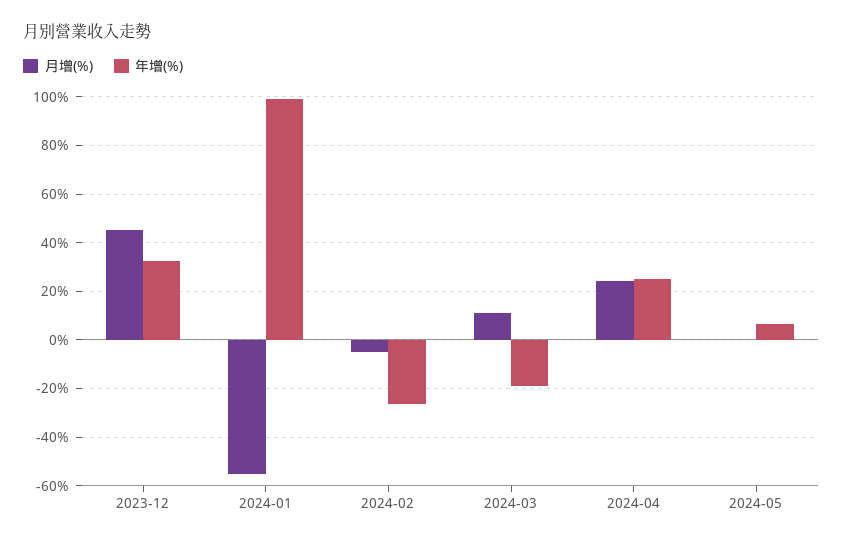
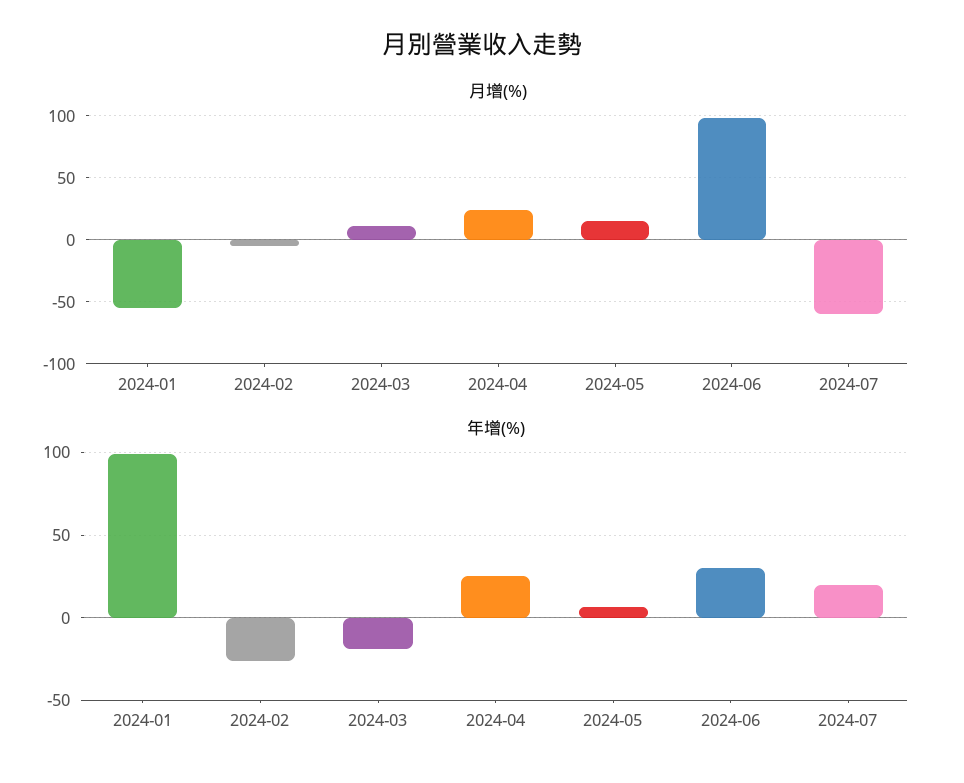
月增(%), 2023-12: 45 -> none
年增(%), 2023-12: 32.5 -> none
月增(%), 2024-05: 0 -> 15
月增(%), 2024-06: none -> 100
月增(%), 2024-07: none -> -60
年增(%), 2024-06: none -> 30
年增(%), 2024-07: none -> 20

